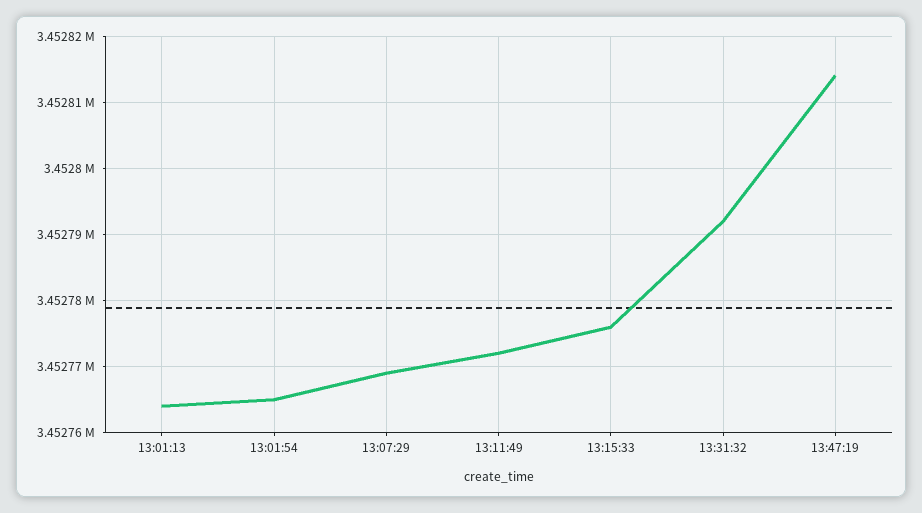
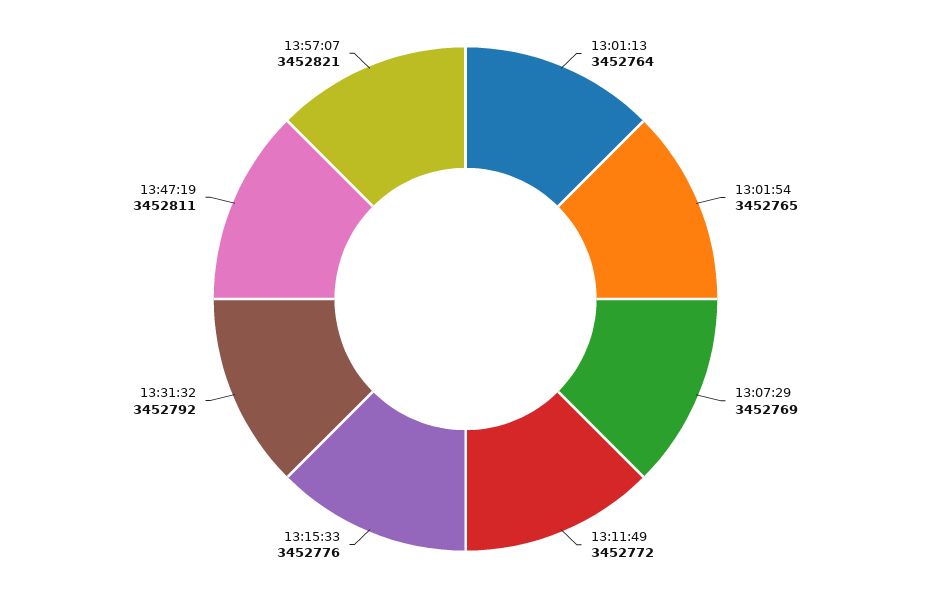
13:47:19: 3452814 -> 3452811
13:57:07: none -> 3452821

